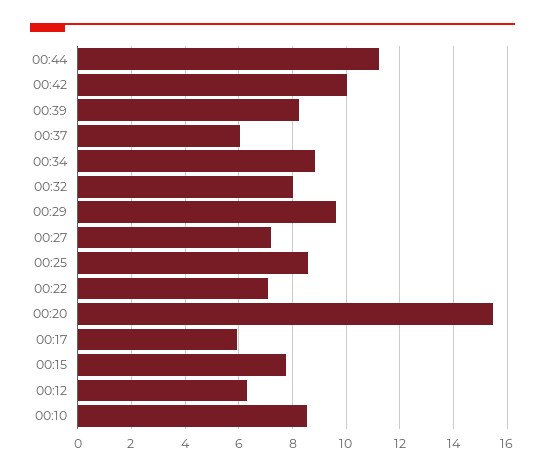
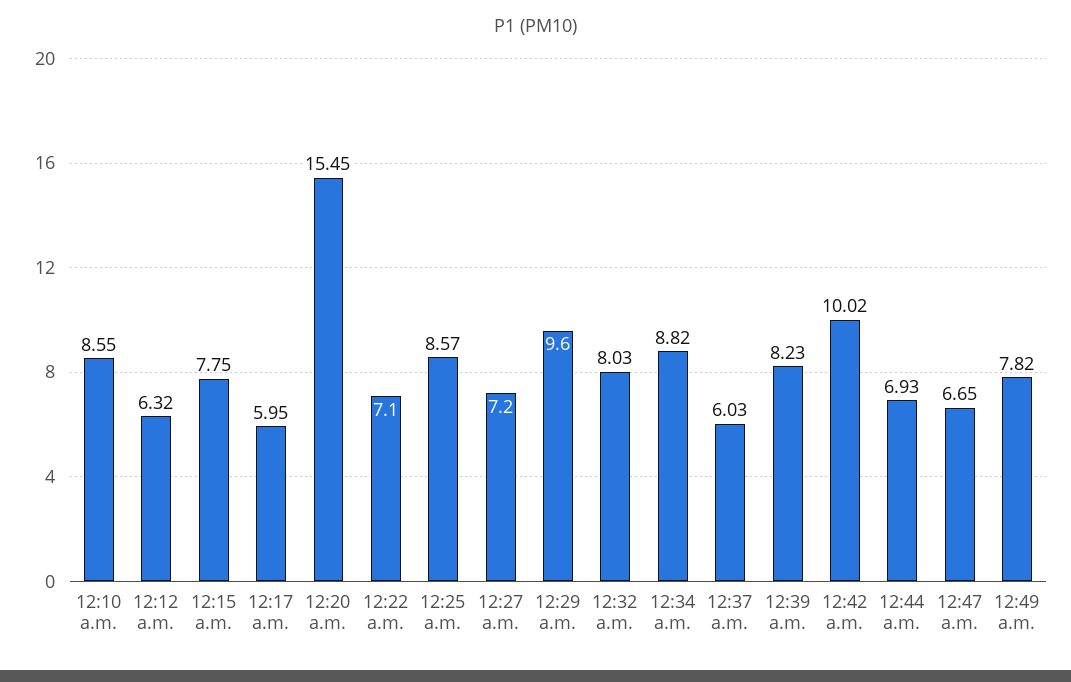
00:44: 11.25 -> 6.93
12:47 a.m.: none -> 6.65
12:49 a.m.: none -> 7.82

